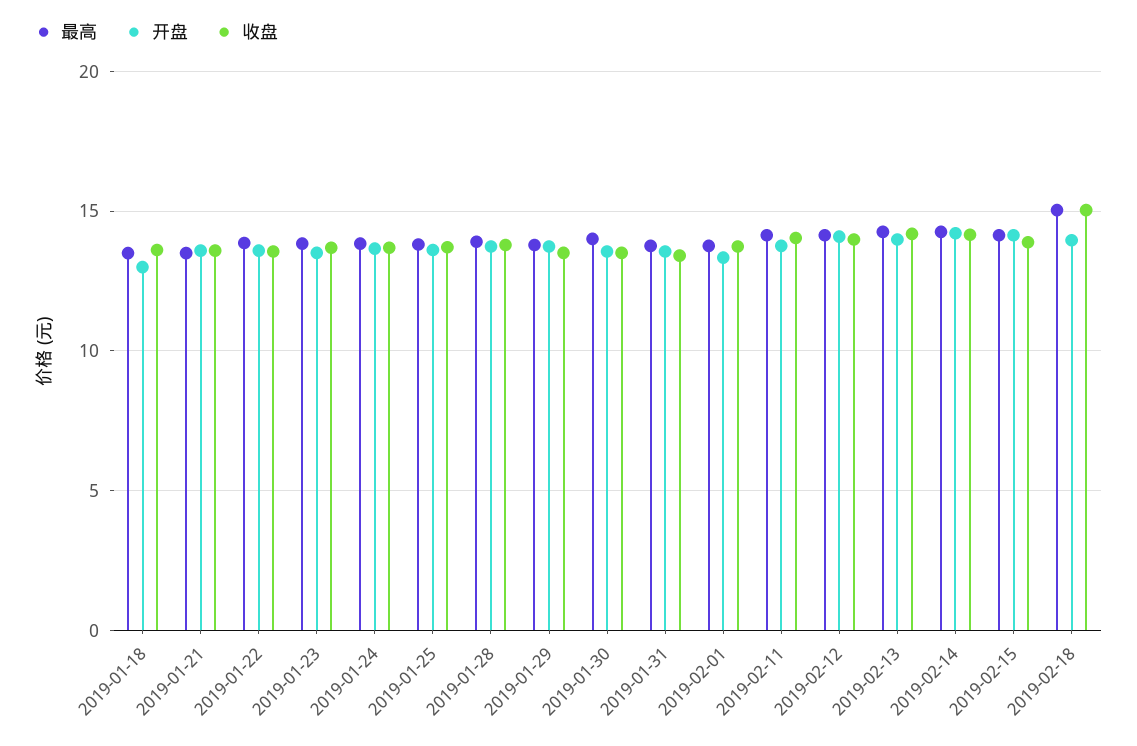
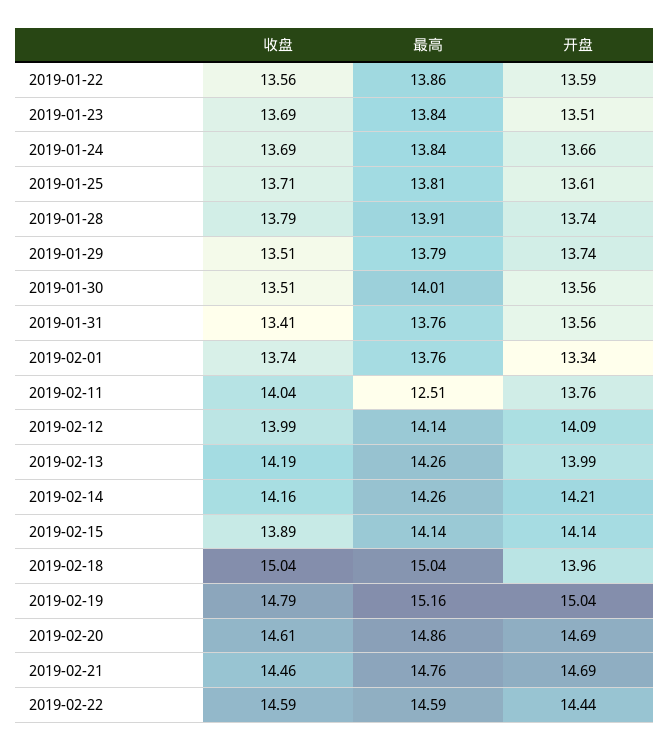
最高, 2019-01-18: 13.5 -> none
开盘, 2019-01-18: 13 -> none
收盘, 2019-01-18: 13.5 -> none
最高, 2019-01-21: 13.5 -> none
开盘, 2019-01-21: 13.5 -> none
收盘, 2019-01-21: 13.5 -> none
最高, 2019-02-11: 14 -> 12.51
收盘, 2019-02-19: none -> 14.79
最高, 2019-02-19: none -> 15.16
开盘, 2019-02-19: none -> 15.04
收盘, 2019-02-20: none -> 14.61
最高, 2019-02-20: none -> 14.86
开盘, 2019-02-20: none -> 14.69
收盘, 2019-02-21: none -> 14.46
最高, 2019-02-21: none -> 14.76
开盘, 2019-02-21: none -> 14.69
收盘, 2019-02-22: none -> 14.59
最高, 2019-02-22: none -> 14.59
开盘, 2019-02-22: none -> 14.44

